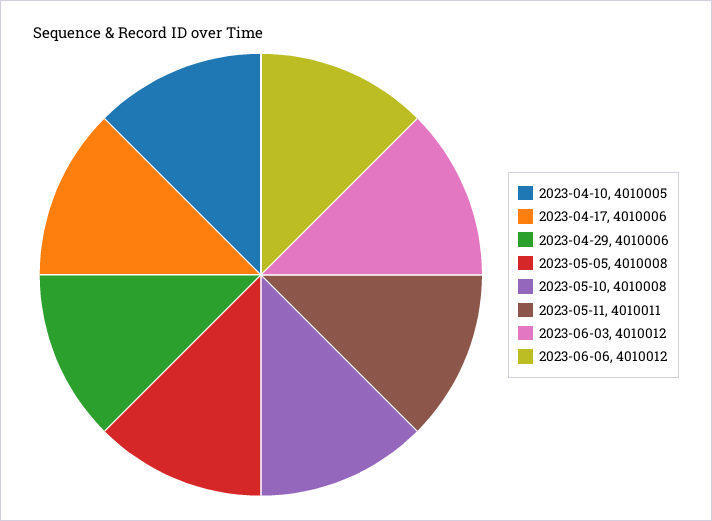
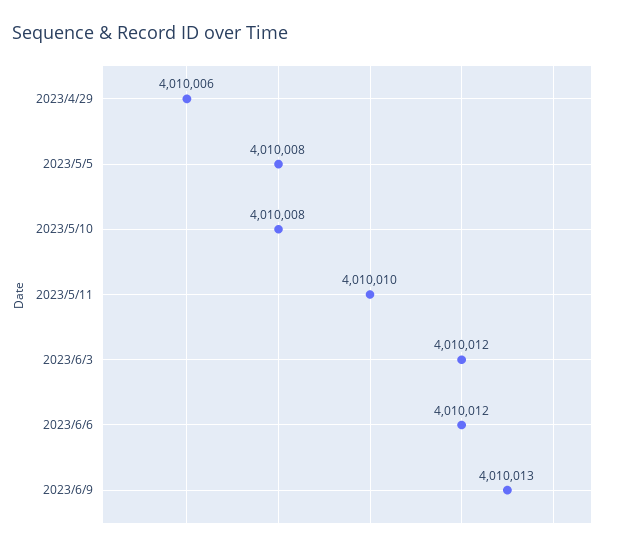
2023-04-10: 4010005 -> none
2023-04-17: 4010006 -> none
2023-05-11: 4010011 -> 4010010
2023/6/9: none -> 4010013

